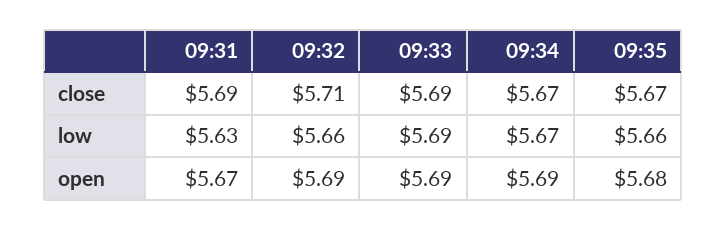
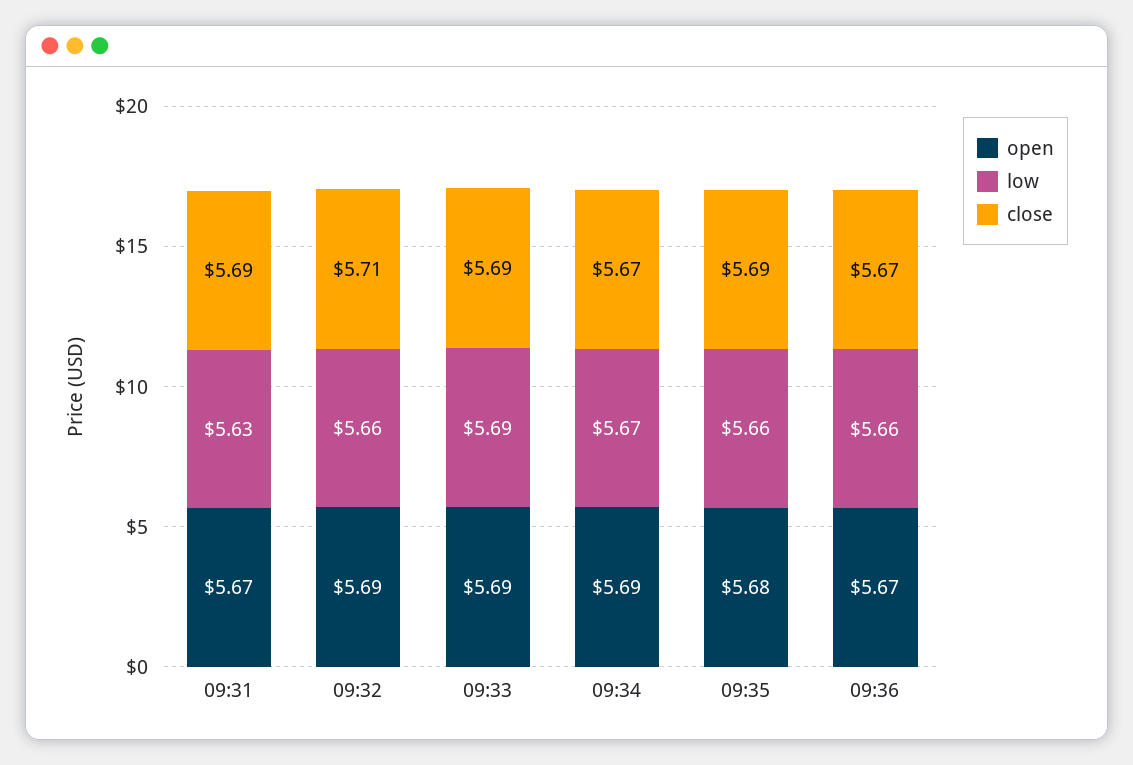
close, 09:35: 5.67 -> 5.69
open, 09:36: none -> 5.67
low, 09:36: none -> 5.66
close, 09:36: none -> 5.67

